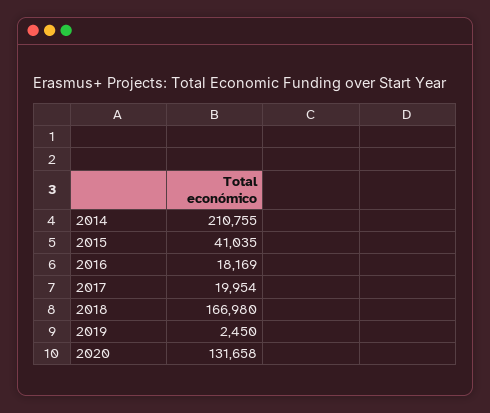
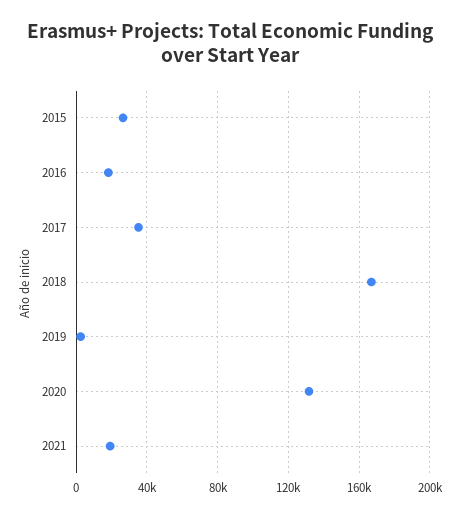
2014: 210755 -> none
2015: 41035 -> 25000
2017: 19954 -> 35000
2021: none -> 20000

